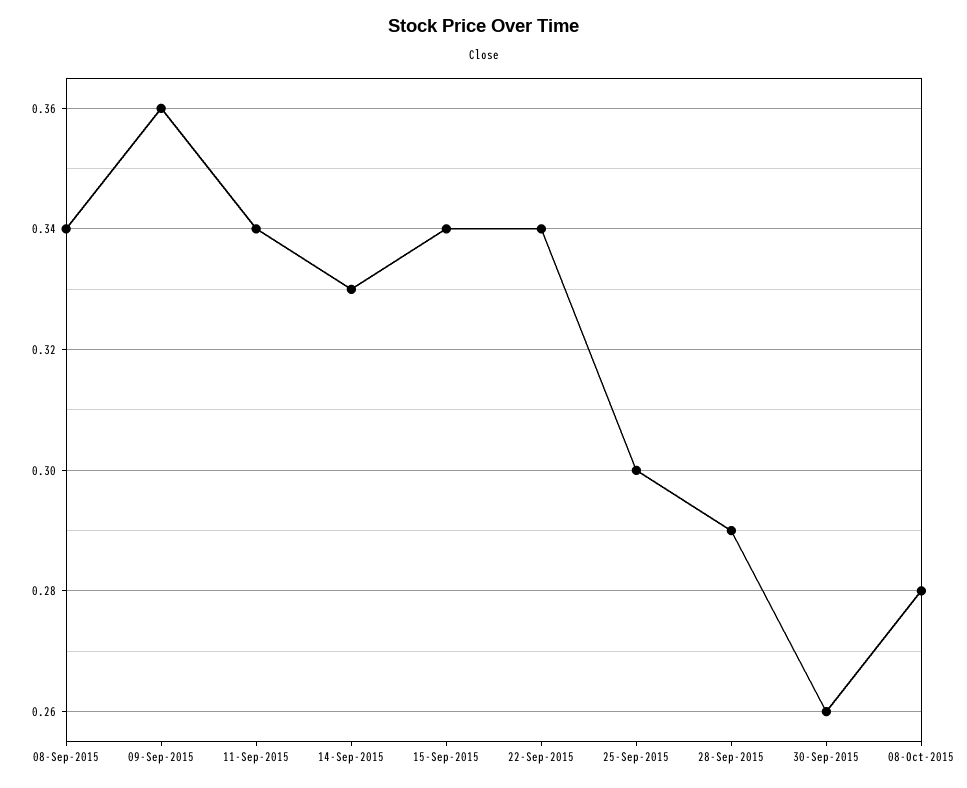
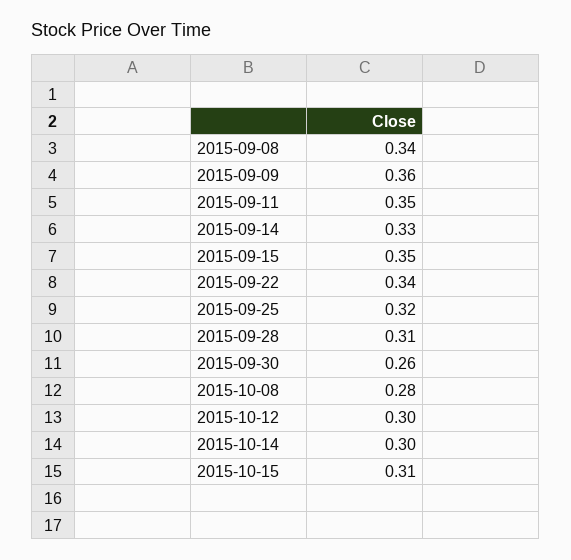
11-Sep-2015: 0.34 -> 0.35
15-Sep-2015: 0.34 -> 0.35
25-Sep-2015: 0.3 -> 0.32
28-Sep-2015: 0.29 -> 0.31
2015-10-12: none -> 0.3
2015-10-14: none -> 0.3
2015-10-15: none -> 0.31

